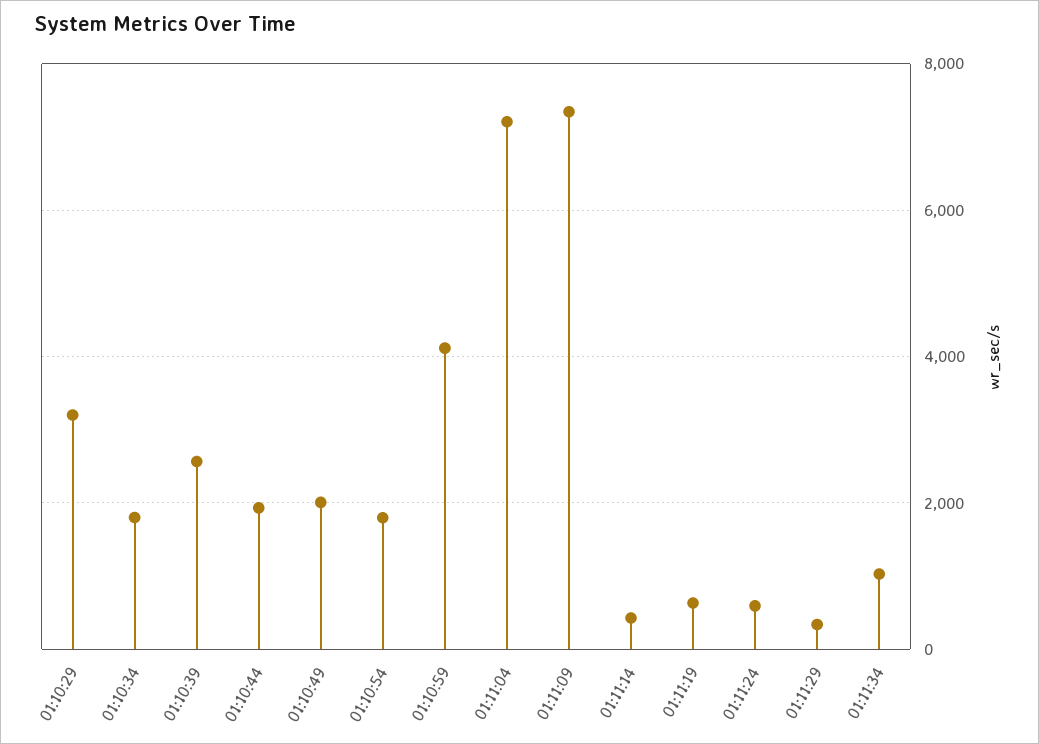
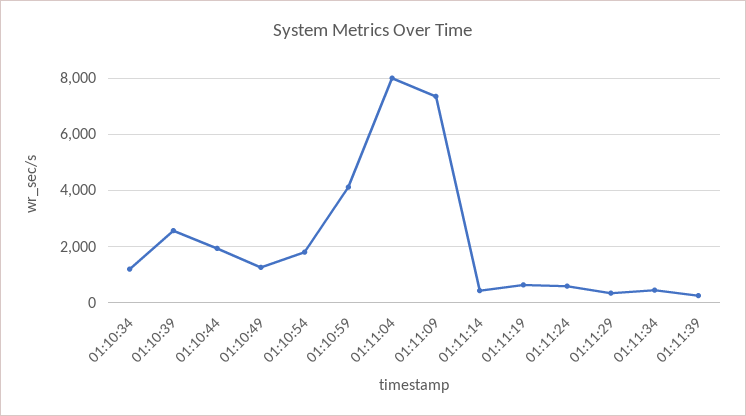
01:10:29: 3200 -> none
01:10:34: 1800 -> 1250
01:10:49: 2000 -> 1250
01:11:04: 7200 -> 8000
01:11:34: 1000 -> 500
01:11:39: none -> 250

